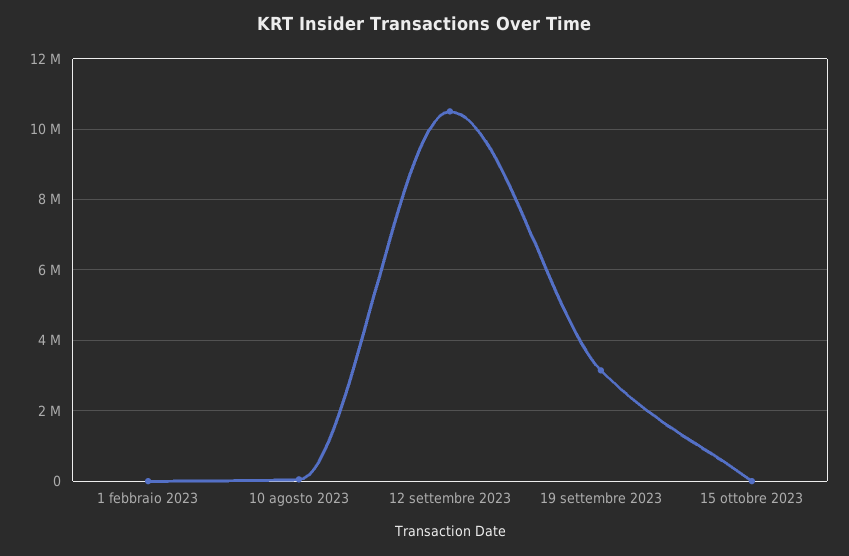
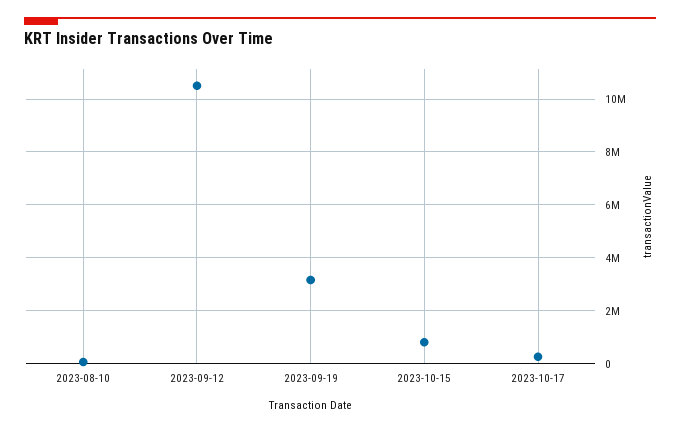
1 febbraio 2023: 0 -> none
15 ottobre 2023: 0 -> 750000
2023-10-17: none -> 250000

